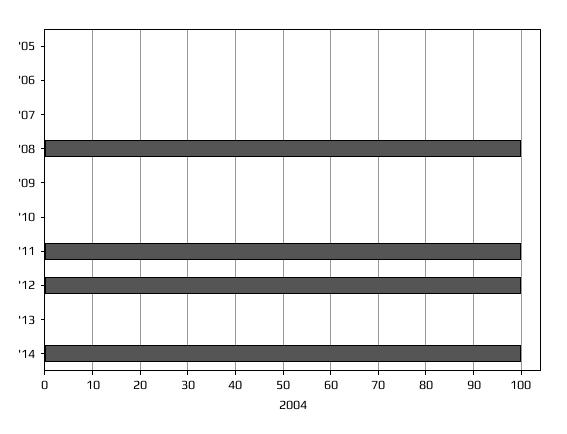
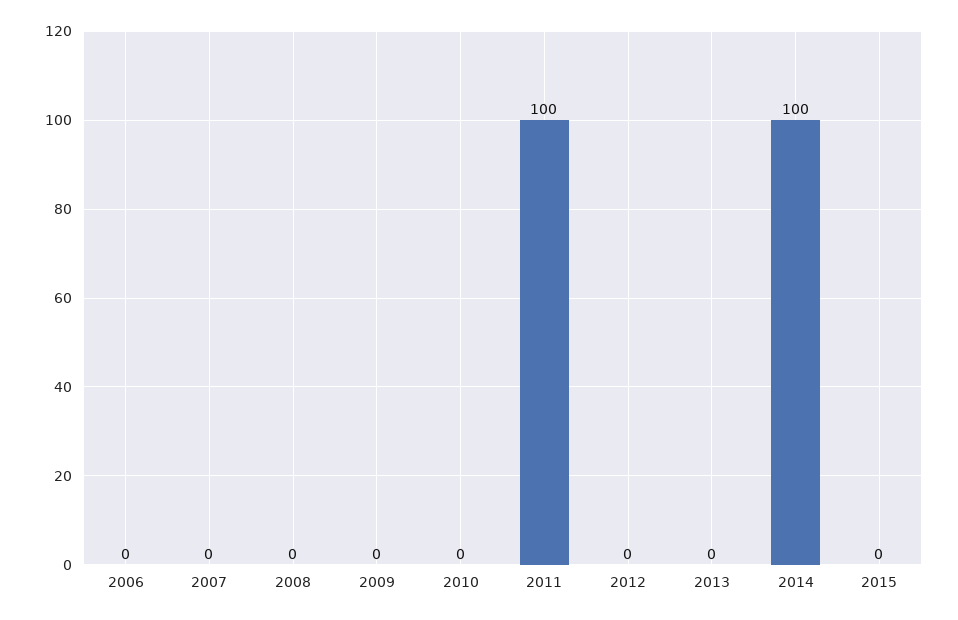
'05: 0 -> none
'08: 100 -> 0
'12: 100 -> 0
2015: none -> 0

